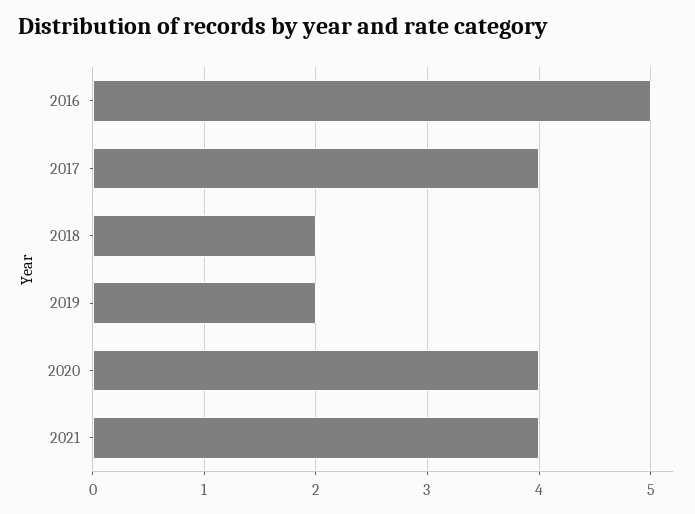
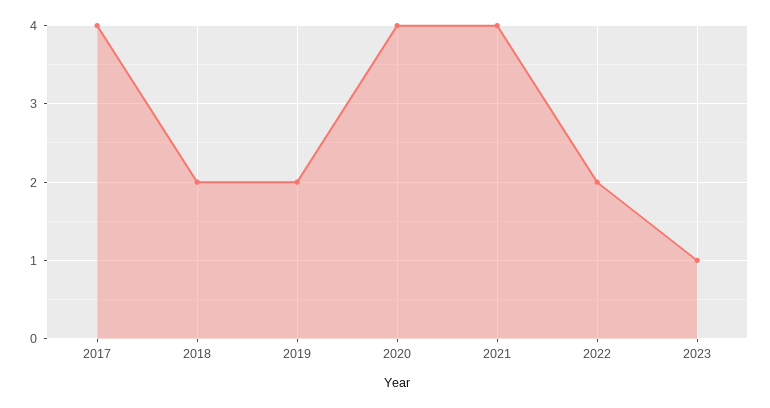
2016: 5 -> none
2022: none -> 2
2023: none -> 1

